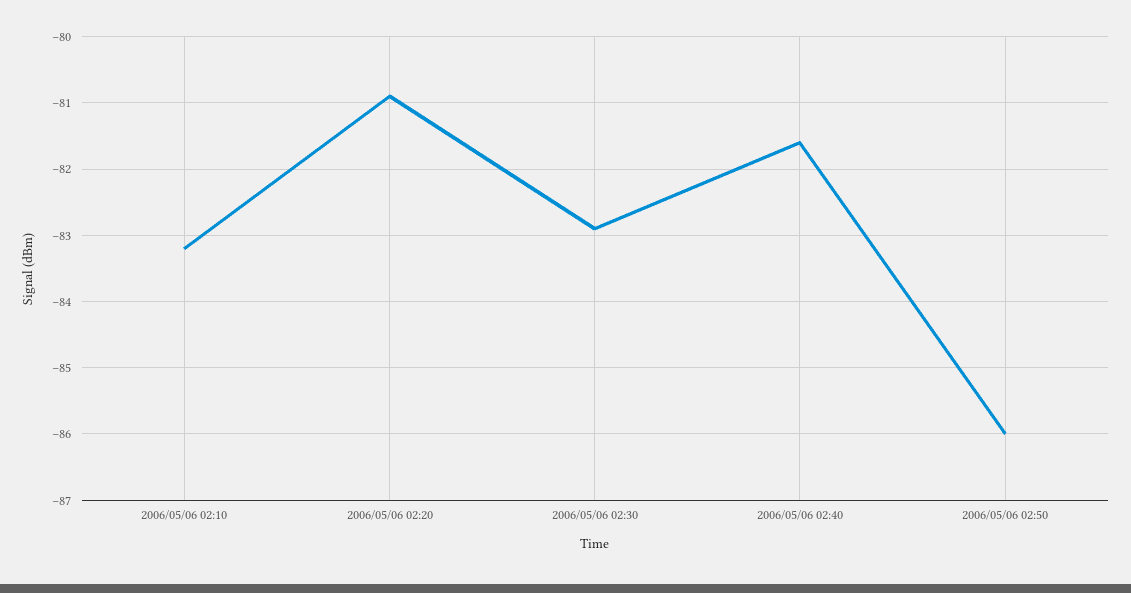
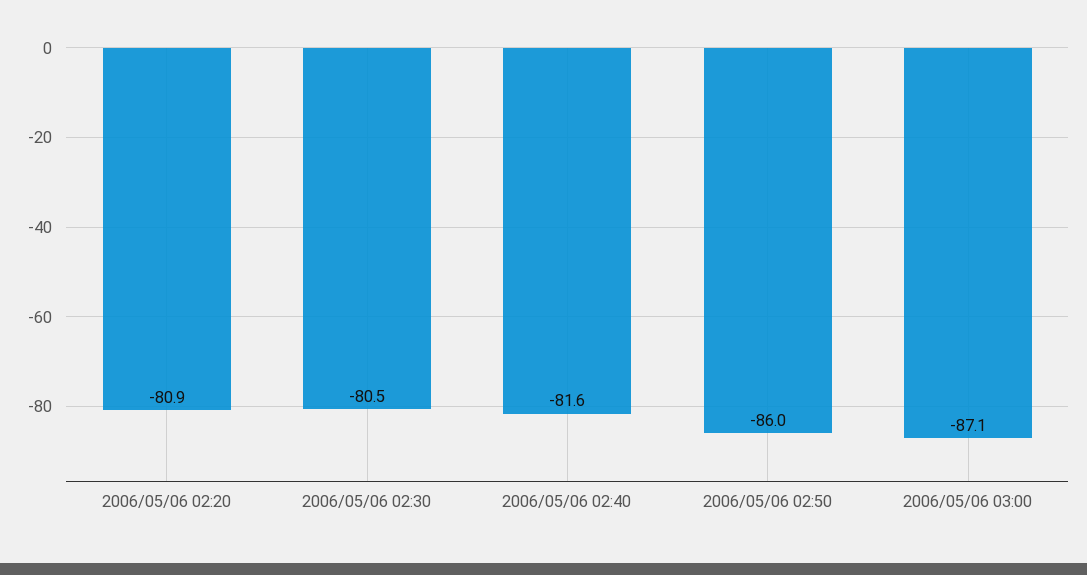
2006/05/06 02:10: -83.2 -> none
2006/05/06 02:30: -82.9 -> -80.5
2006/05/06 03:00: none -> -87.1

